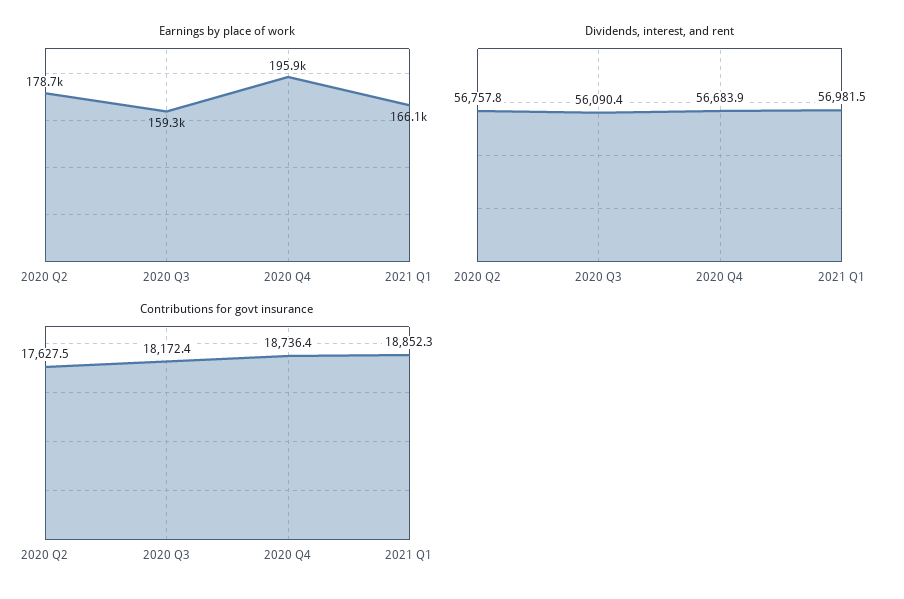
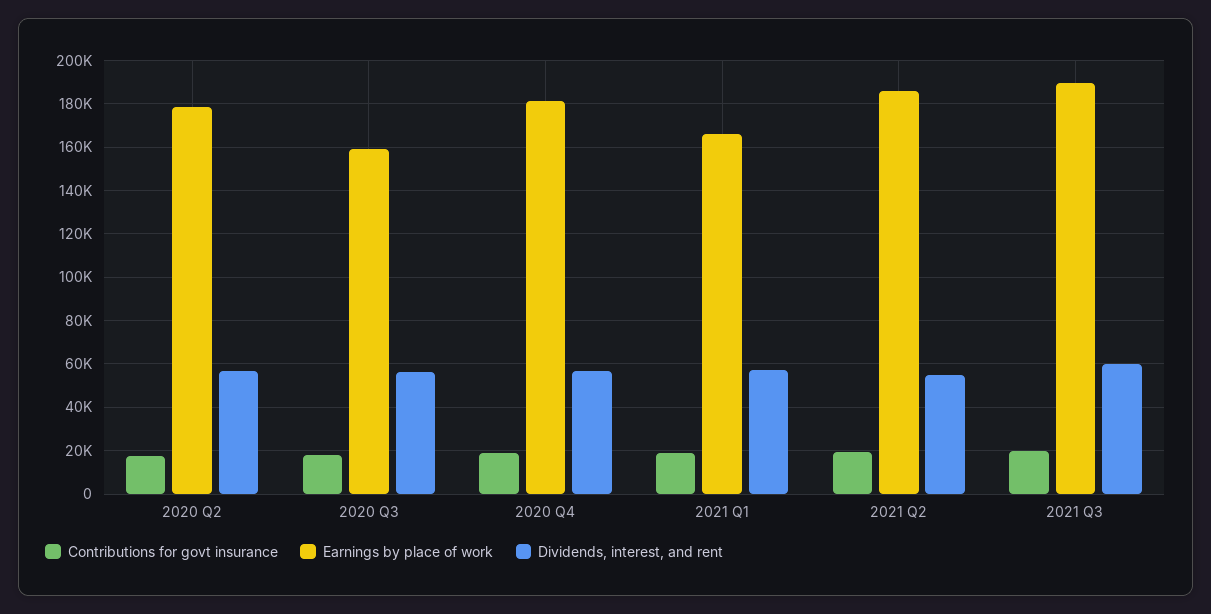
Earnings by place of work, 2020 Q4: 195900 -> 180000
Contributions for govt insurance, 2021 Q2: none -> 20000
Earnings by place of work, 2021 Q2: none -> 185000
Dividends, interest, and rent, 2021 Q2: none -> 55000
Contributions for govt insurance, 2021 Q3: none -> 20000
Earnings by place of work, 2021 Q3: none -> 190000
Dividends, interest, and rent, 2021 Q3: none -> 60000

